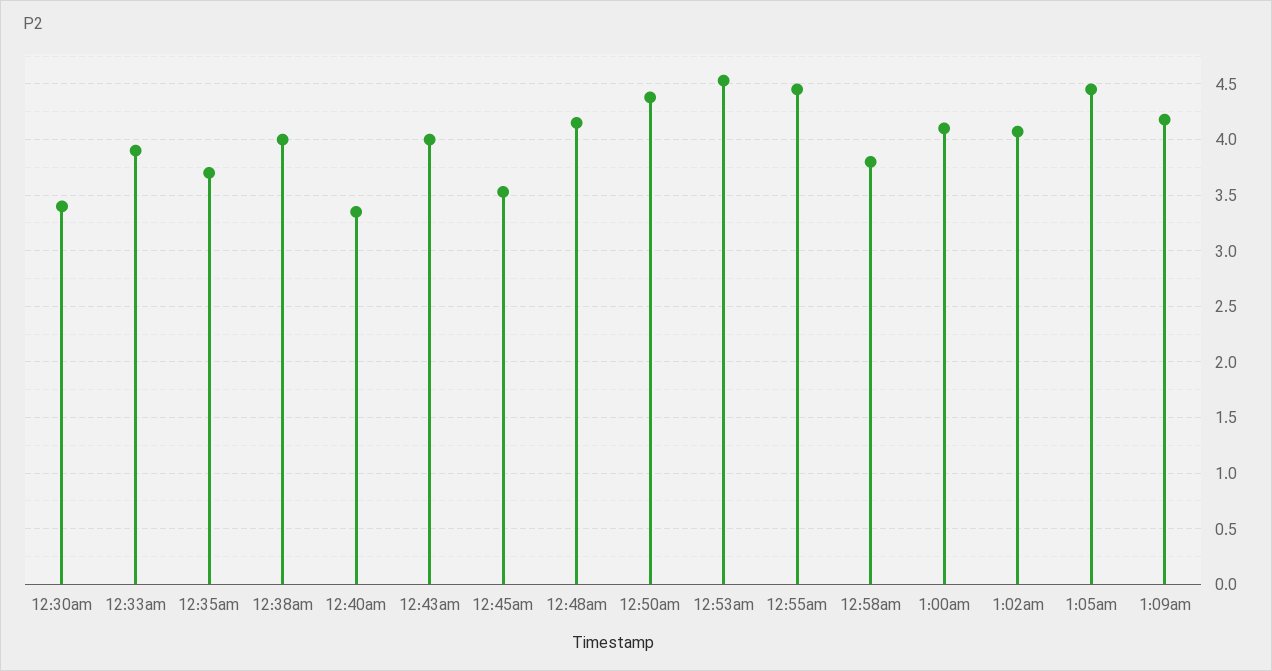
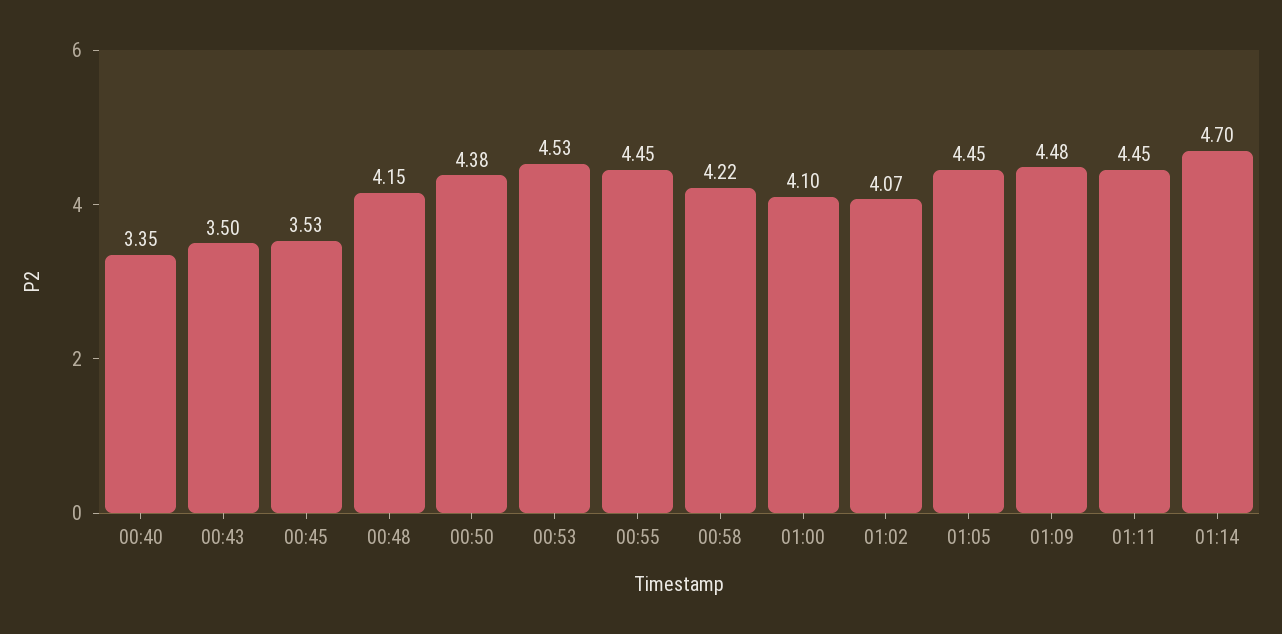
12:30am: 3.4 -> none
12:33am: 3.9 -> none
12:35am: 3.7 -> none
12:38am: 4 -> none
12:43am: 4 -> 3.5
12:58am: 3.8 -> 4.22
1:09am: 4.2 -> 4.48
01:11: none -> 4.45
01:14: none -> 4.7

